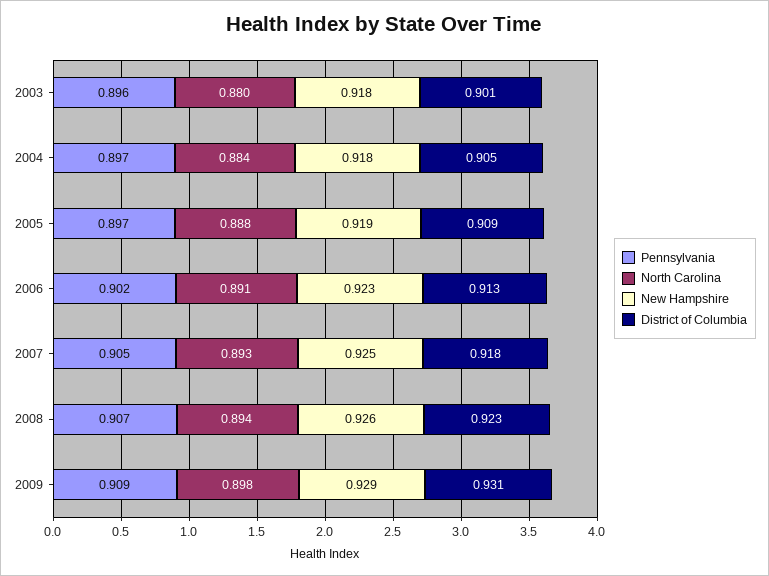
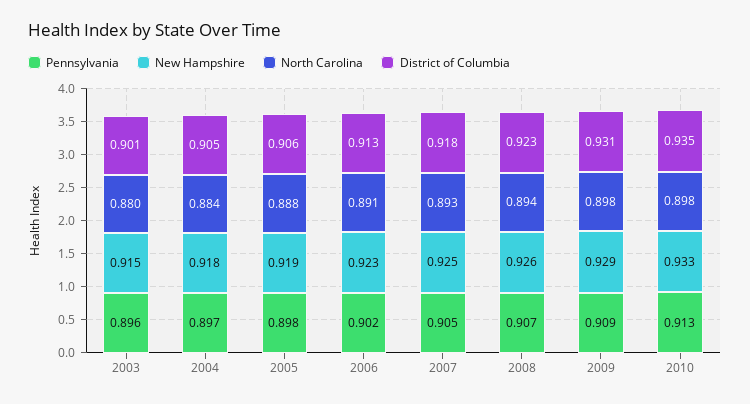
New Hampshire, 2003: 0.918 -> 0.915
Pennsylvania, 2005: 0.897 -> 0.898
District of Columbia, 2005: 0.909 -> 0.906
Pennsylvania, 2010: none -> 0.913
New Hampshire, 2010: none -> 0.933
North Carolina, 2010: none -> 0.898
District of Columbia, 2010: none -> 0.935

